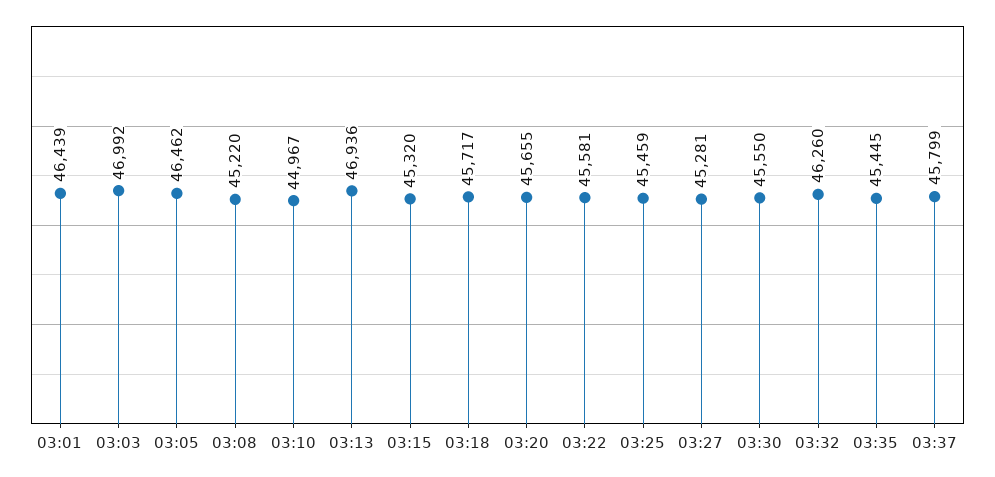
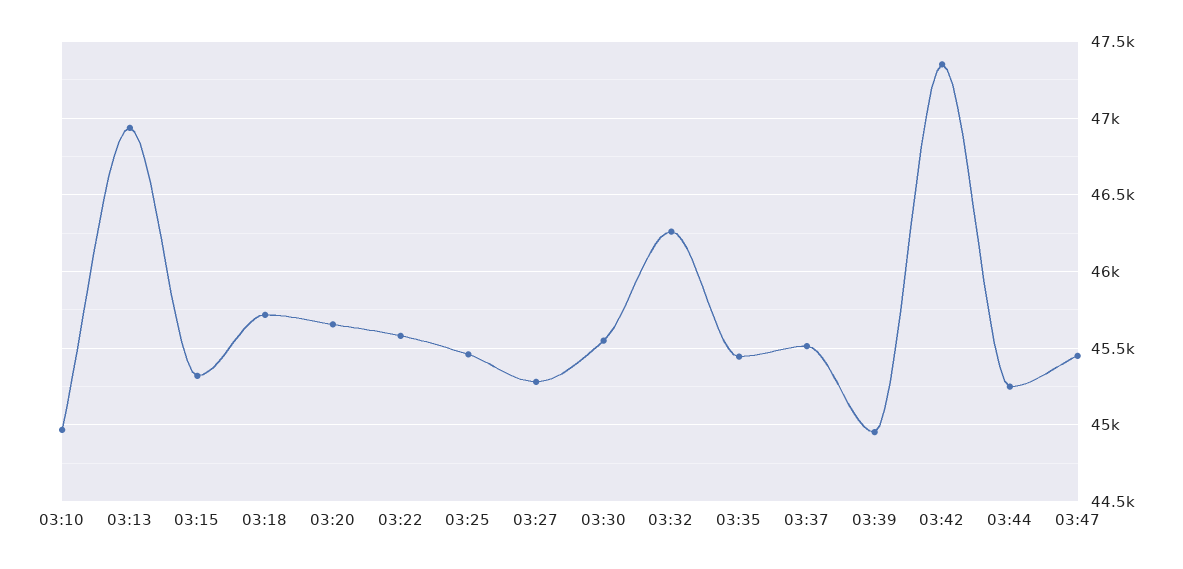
03:01: 46439 -> none
03:03: 46992 -> none
03:05: 46462 -> none
03:08: 45220 -> none
03:37: 45799 -> 45500
03:39: none -> 44950
03:42: none -> 47350
03:44: none -> 45250
03:47: none -> 45450

